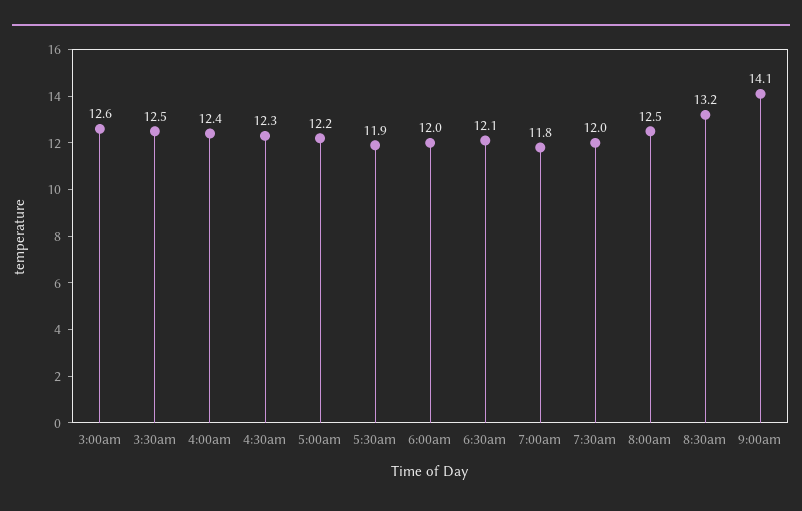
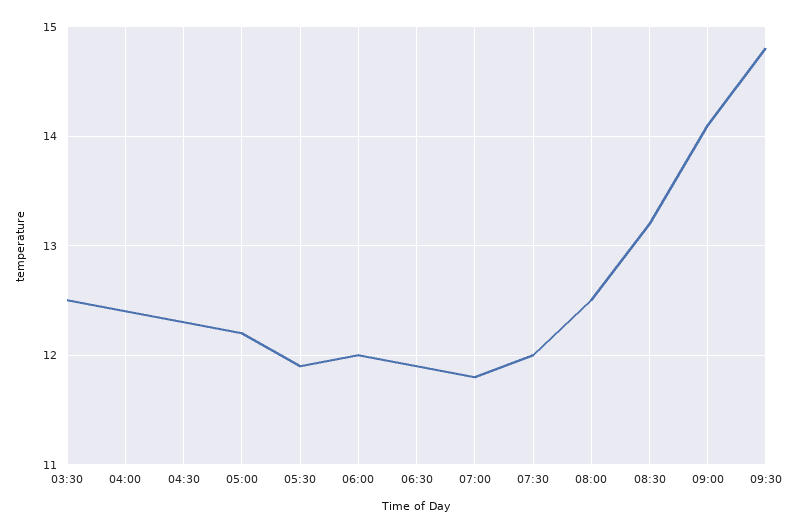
3:00am: 12.6 -> none
6:30am: 12.1 -> 11.9
09:30: none -> 14.8

